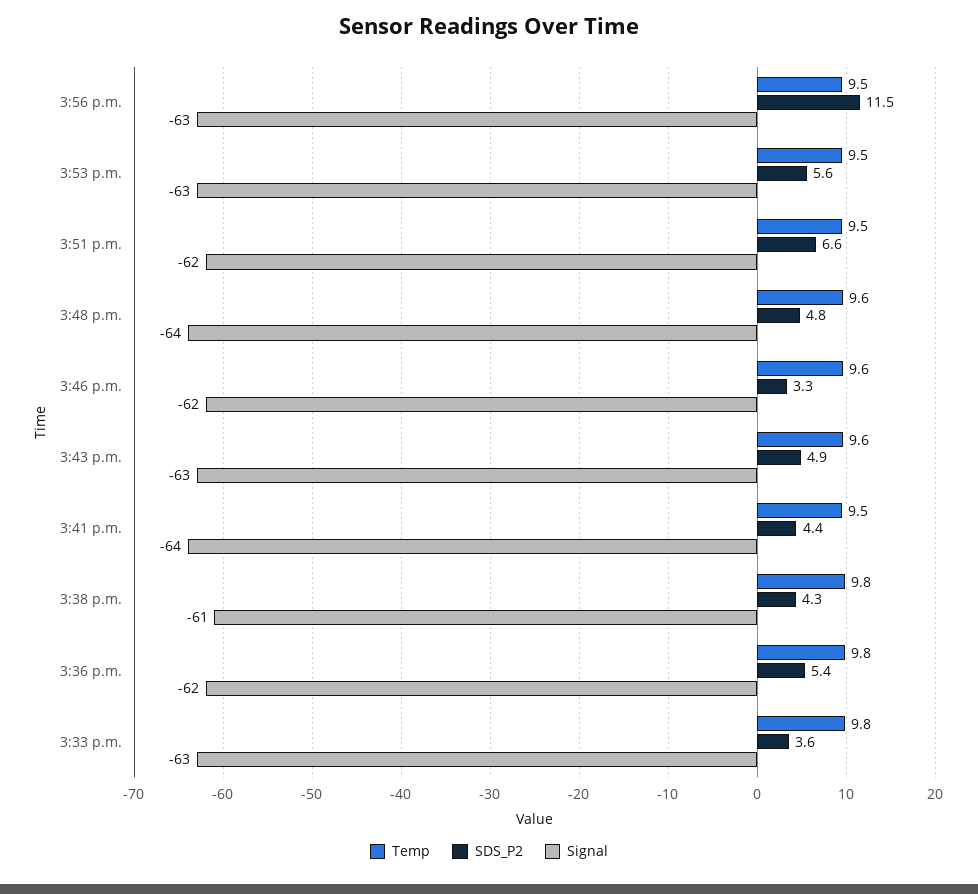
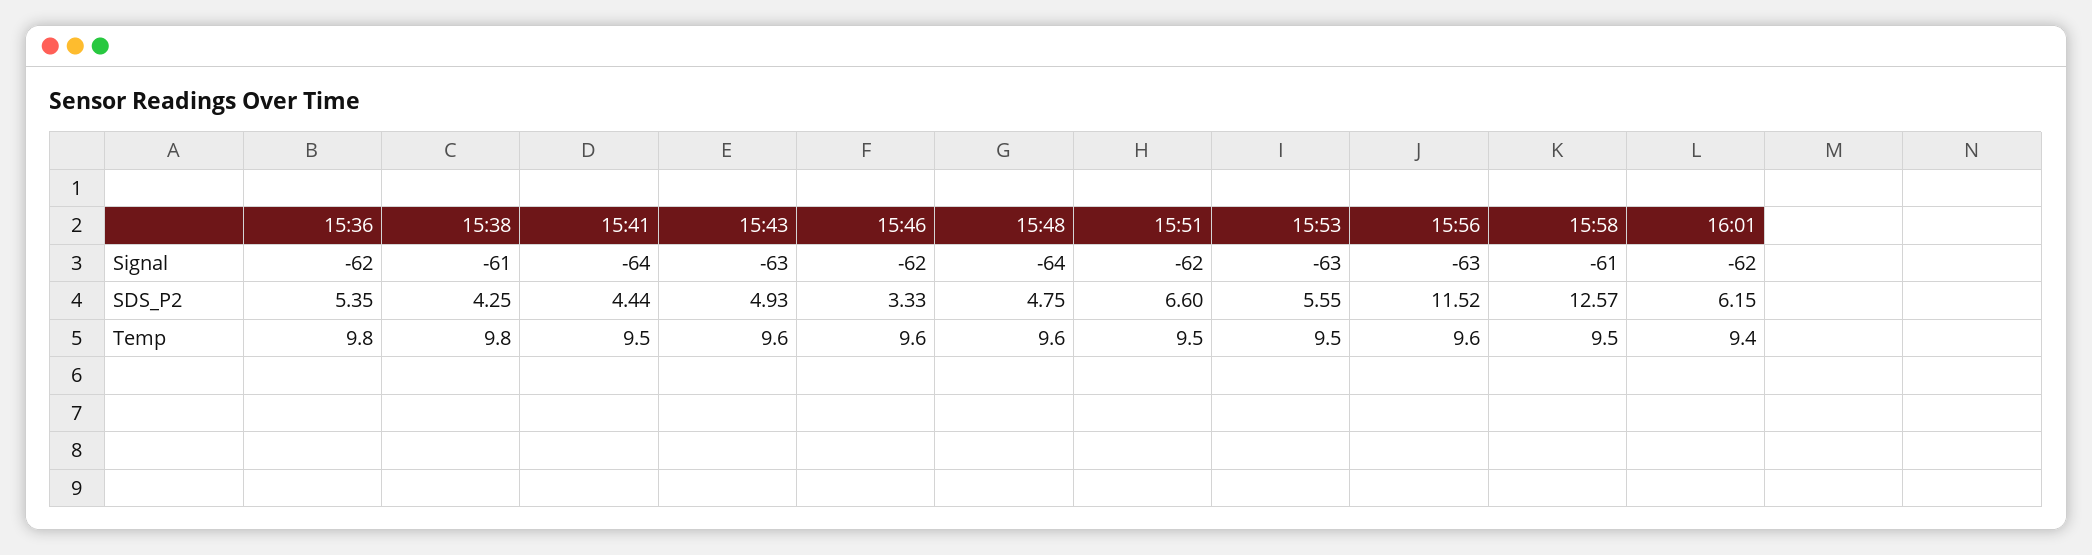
Temp, 3:56 p.m.: 9.5 -> 9.6
Temp, 3:33 p.m.: 9.8 -> none
SDS_P2, 3:33 p.m.: 3.6 -> none
Signal, 3:33 p.m.: -63 -> none
Signal, 15:58: none -> -61
Signal, 16:01: none -> -62
SDS_P2, 15:58: none -> 12.57
SDS_P2, 16:01: none -> 6.15
Temp, 15:58: none -> 9.5
Temp, 16:01: none -> 9.4

